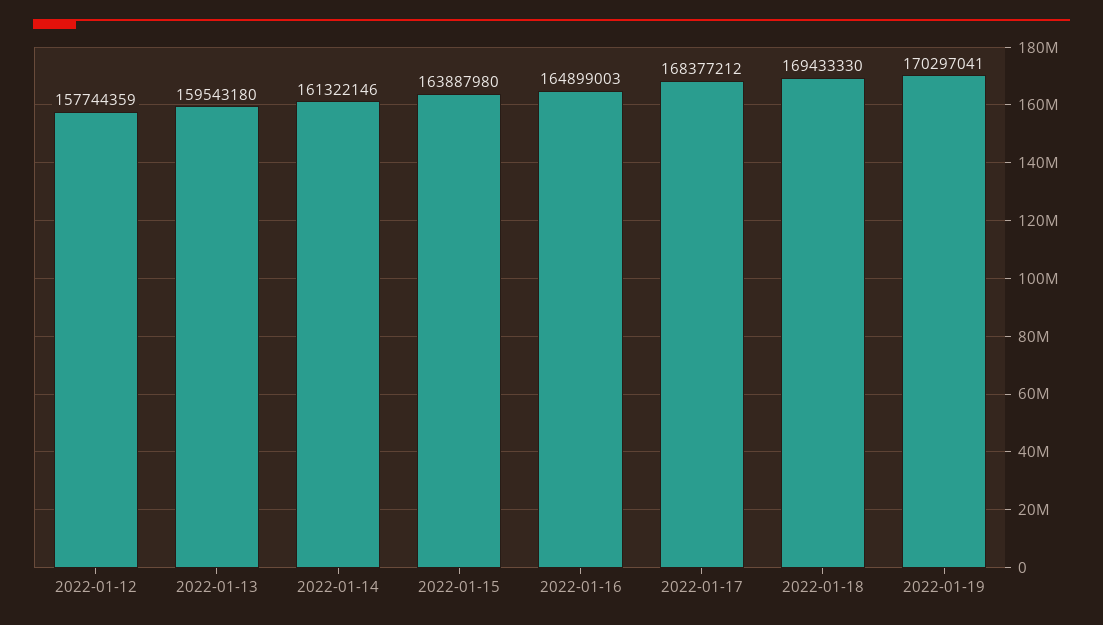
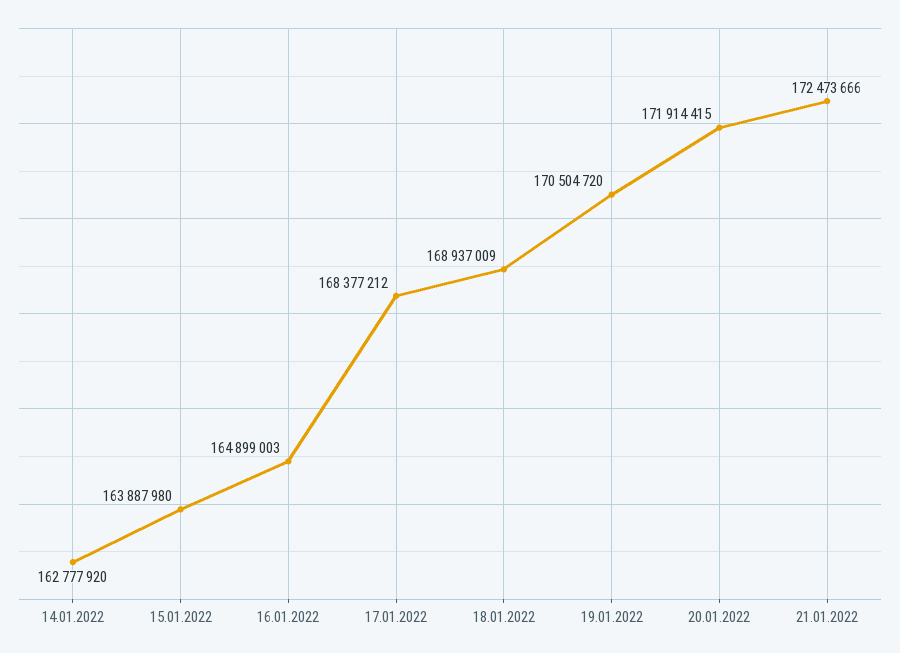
2022-01-12: 157744359 -> none
2022-01-13: 159543180 -> none
2022-01-14: 161322146 -> 162777920
2022-01-18: 169433330 -> 168937009
2022-01-19: 170297041 -> 170504720
20.01.2022: none -> 171914415
21.01.2022: none -> 172473666

